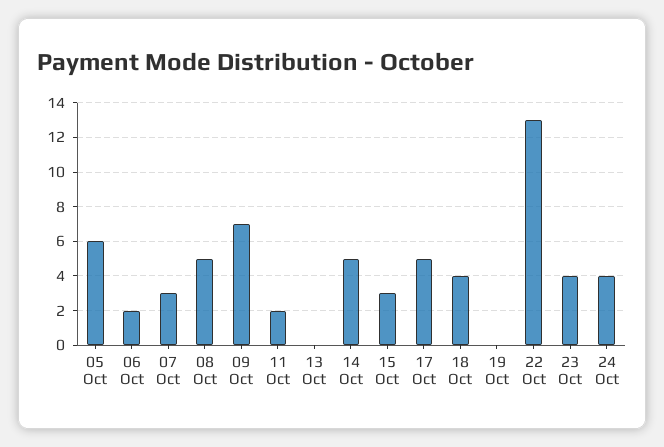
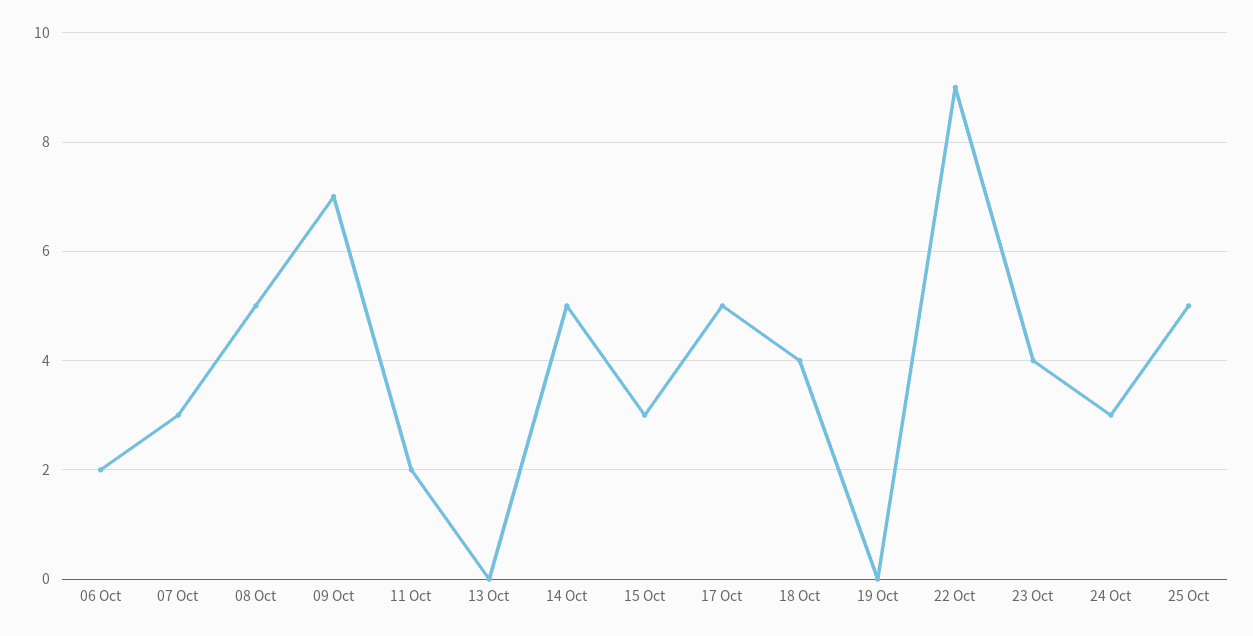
05 Oct: 6 -> none
22 Oct: 13 -> 9
24 Oct: 4 -> 3
25 Oct: none -> 5

